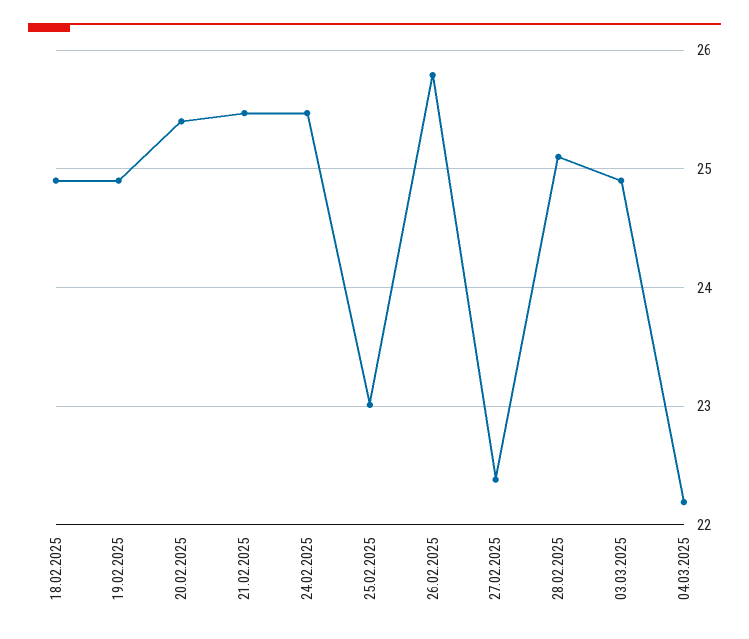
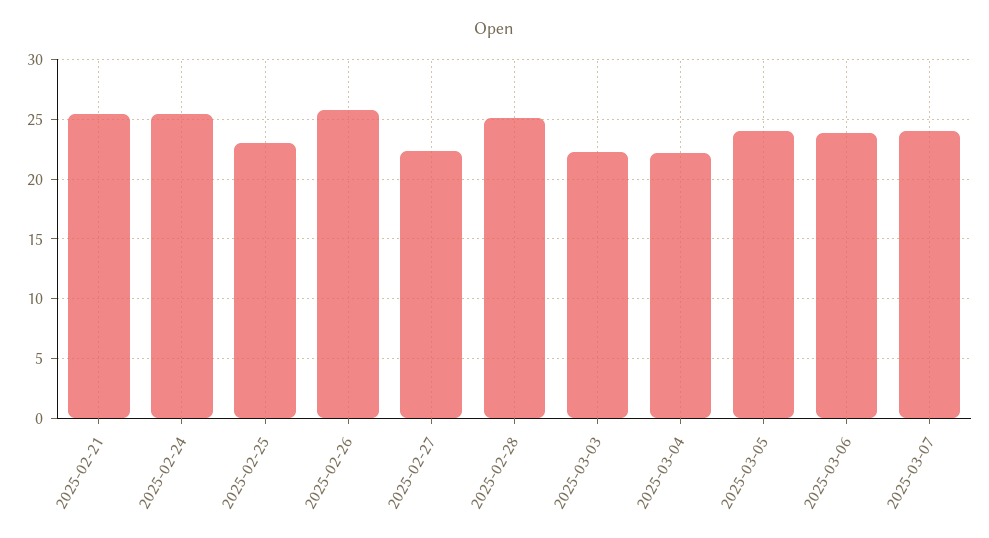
18.02.2025: 24.9 -> none
19.02.2025: 24.9 -> none
20.02.2025: 25.4 -> none
03.03.2025: 24.9 -> 22
2025-03-05: none -> 24
2025-03-06: none -> 24
2025-03-07: none -> 24

